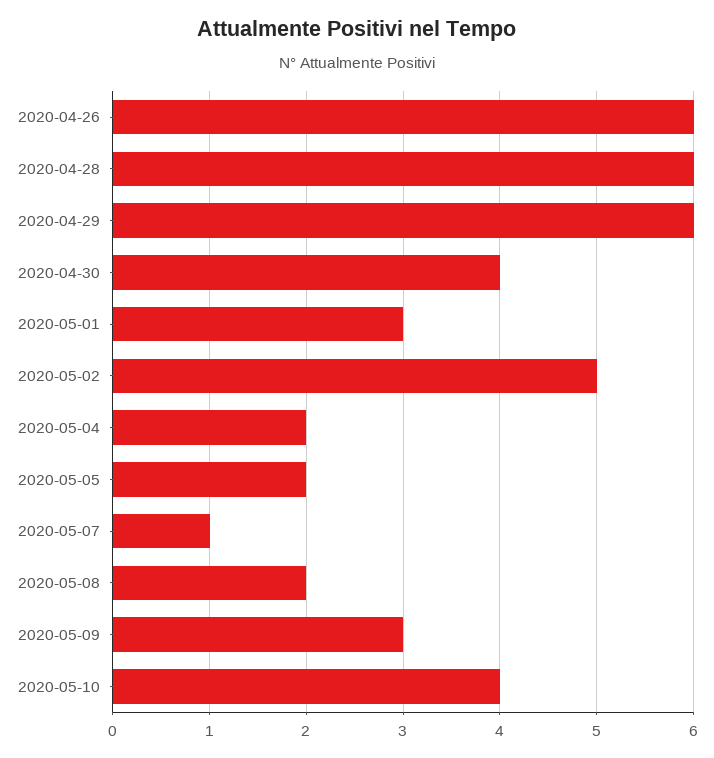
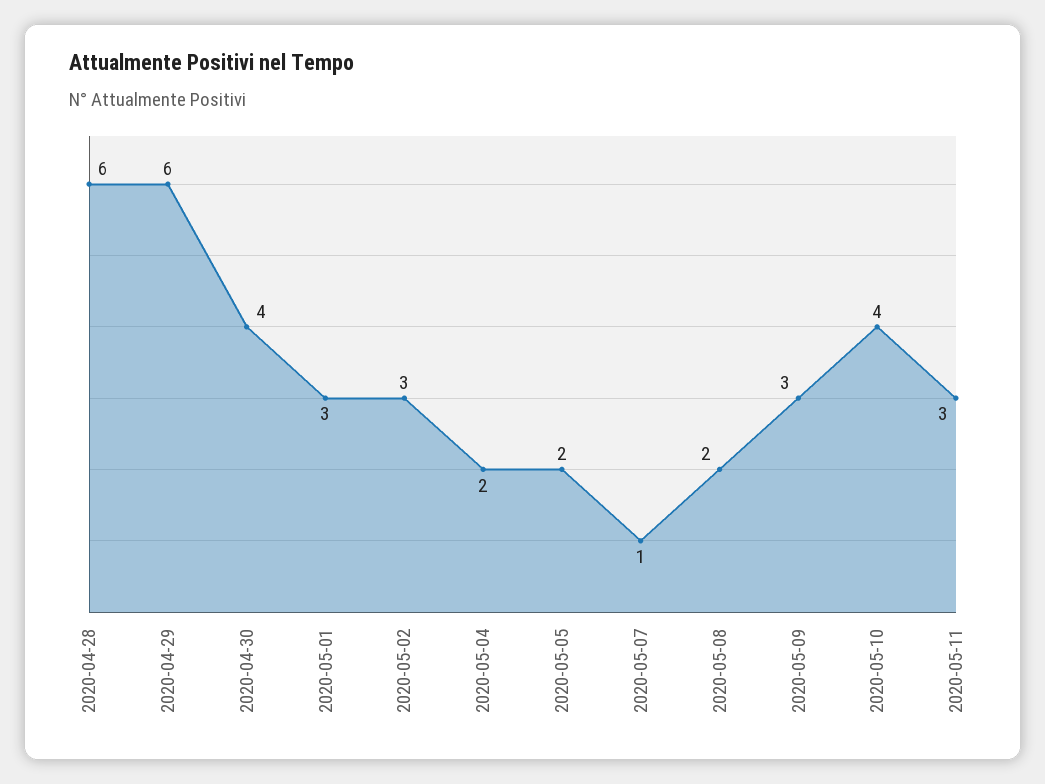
2020-04-26: 6 -> none
2020-05-02: 5 -> 3
2020-05-11: none -> 3

